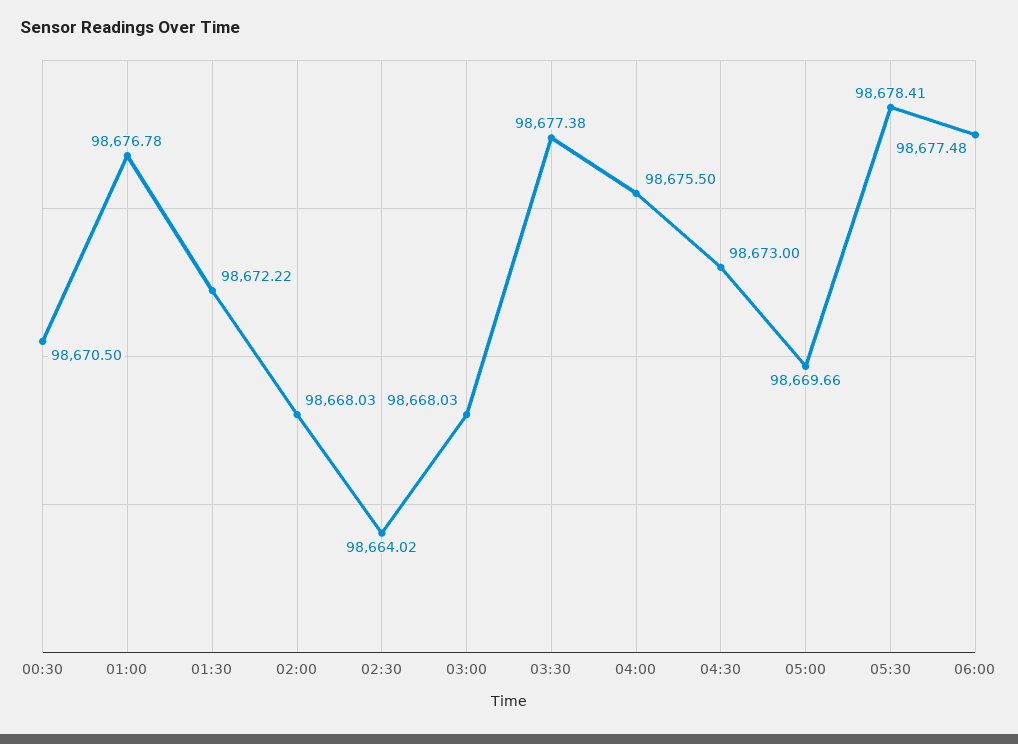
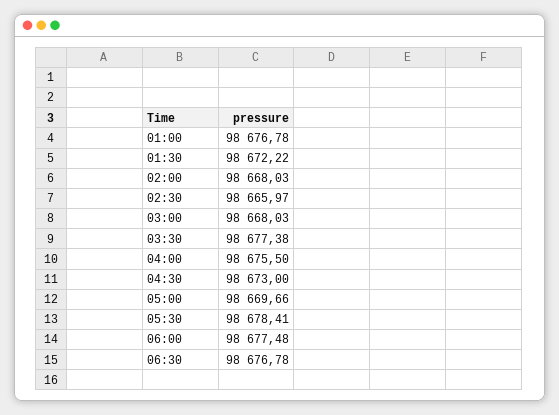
00:30: 98670.5 -> none
02:30: 98664.02 -> 98665.97
06:30: none -> 98676.78

